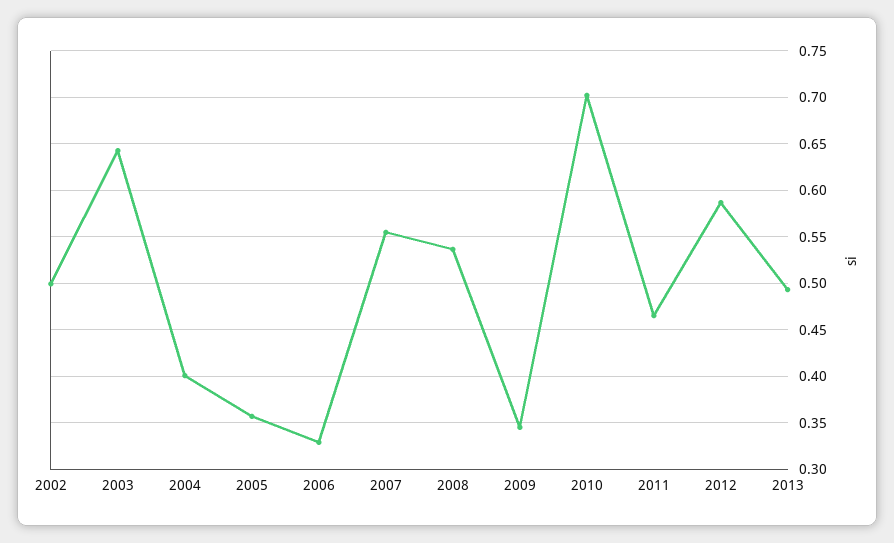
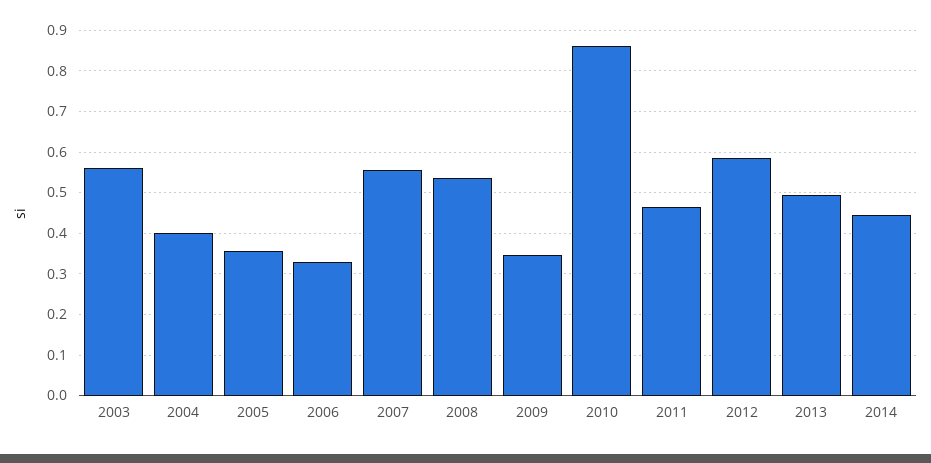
2002: 0.5 -> none
2003: 0.64 -> 0.56
2010: 0.7 -> 0.86
2014: none -> 0.44

